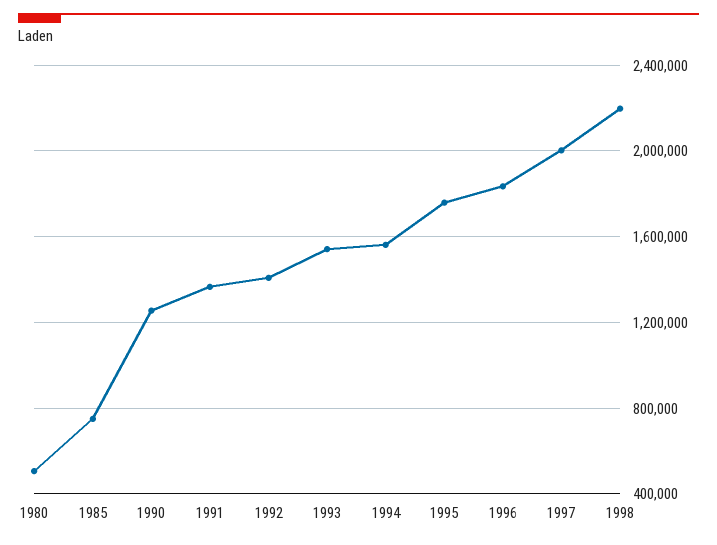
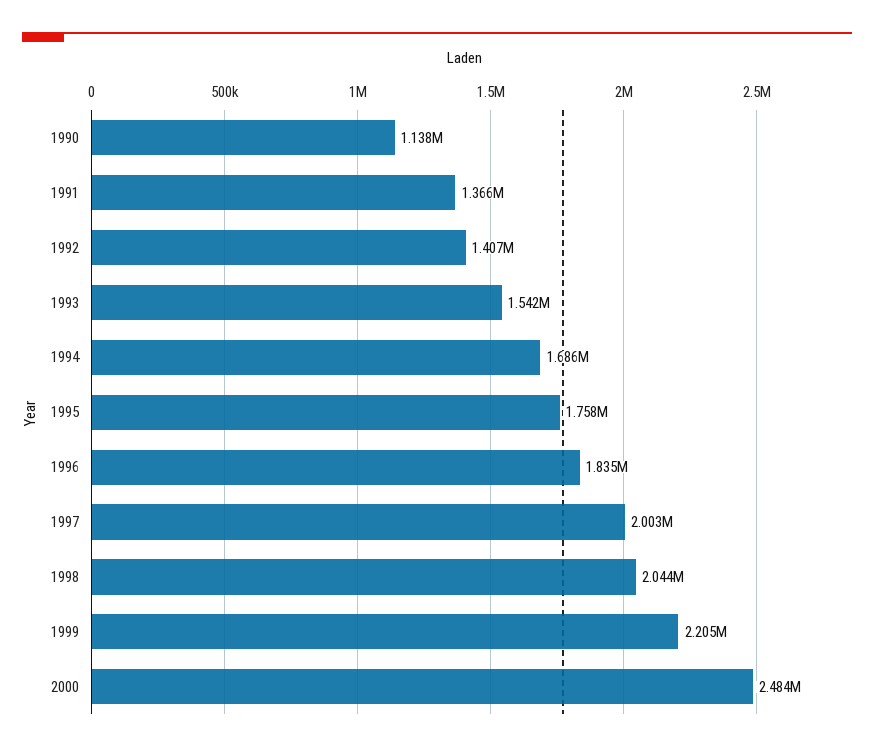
1980: 500000 -> none
1985: 750000 -> none
1990: 1250000 -> 1138000
1994: 1550000 -> 1686000
1998: 2200000 -> 2044000
1999: none -> 2205000
2000: none -> 2484000

